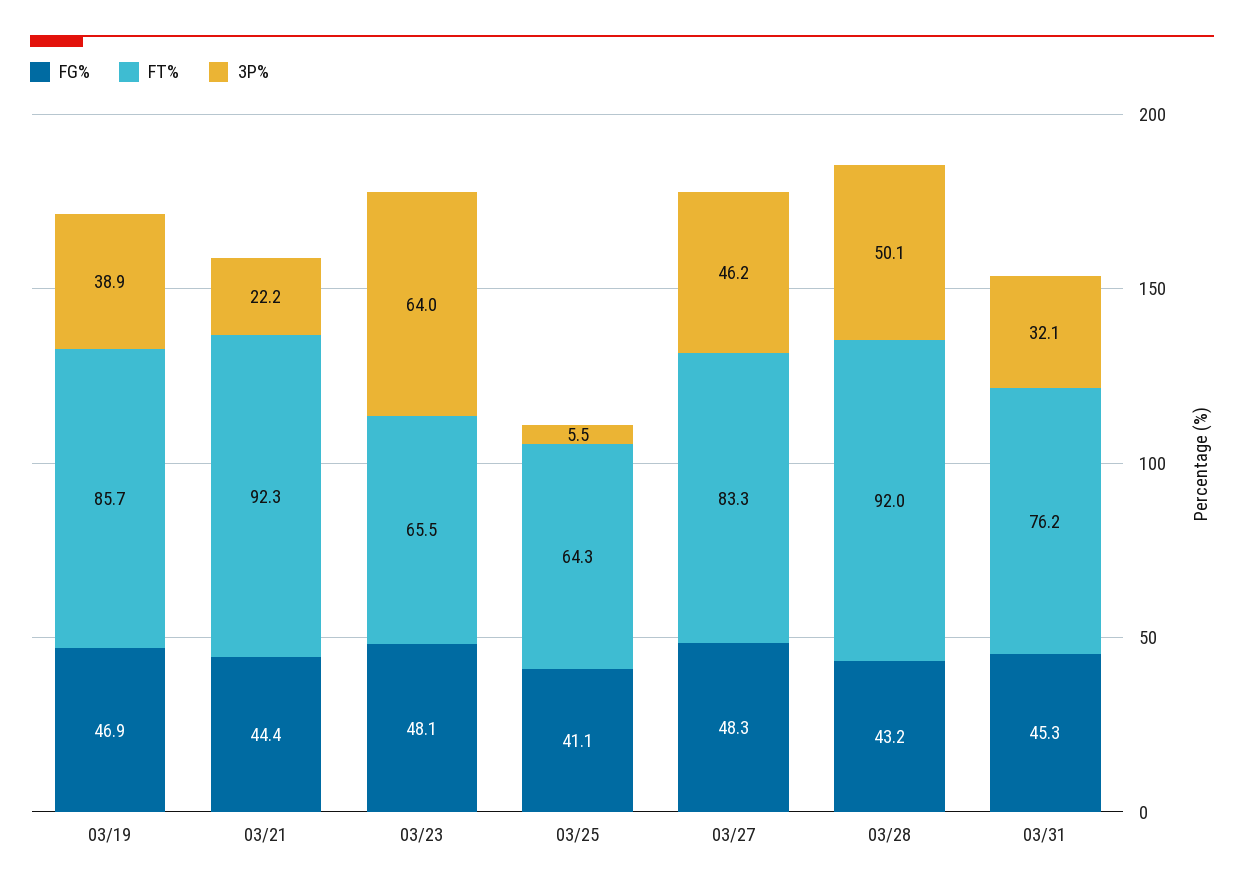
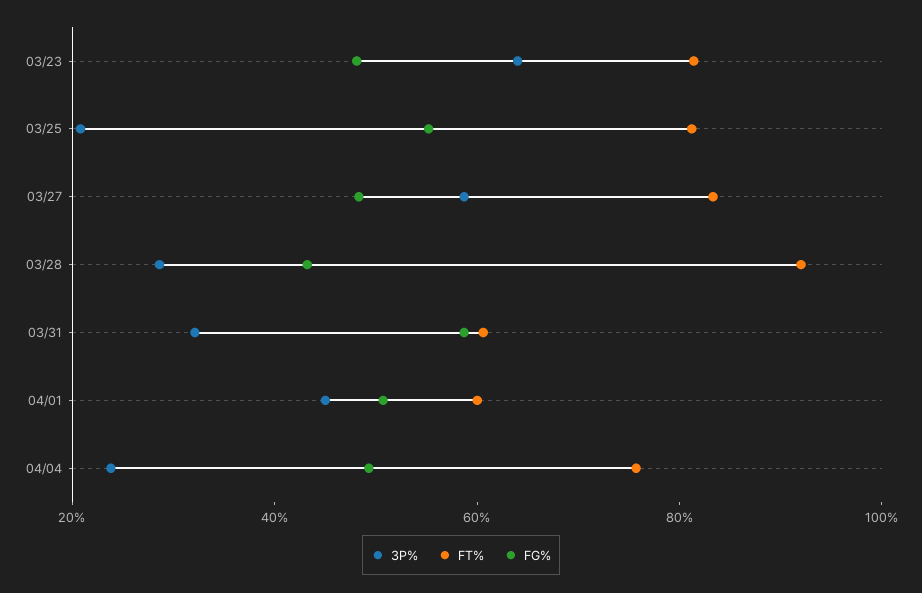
FG%, 03/19: 46.9 -> none
FT%, 03/19: 85.7 -> none
3P%, 03/19: 38.9 -> none
FG%, 03/21: 44.4 -> none
FT%, 03/21: 92.3 -> none
3P%, 03/21: 22.2 -> none
FT%, 03/23: 65.5 -> 80
FG%, 03/25: 41.1 -> 55
FT%, 03/25: 64.3 -> 80
3P%, 03/25: 5.5 -> 20
3P%, 03/27: 46.2 -> 60
3P%, 03/28: 50.1 -> 30
FG%, 03/31: 45.3 -> 60
FT%, 03/31: 76.2 -> 60
3P%, 04/01: none -> 45
FT%, 04/01: none -> 60
FG%, 04/01: none -> 50
3P%, 04/04: none -> 25
FT%, 04/04: none -> 75
FG%, 04/04: none -> 50

